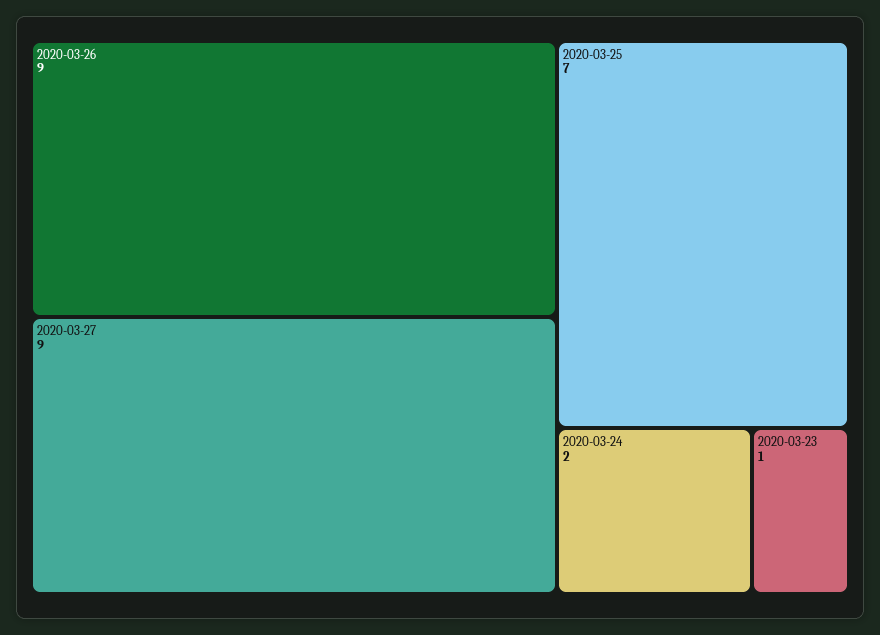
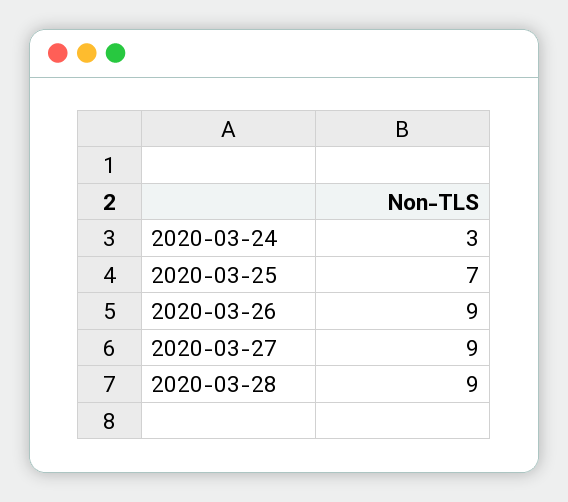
2020-03-24: 2 -> 3
2020-03-23: 1 -> none
2020-03-28: none -> 9

